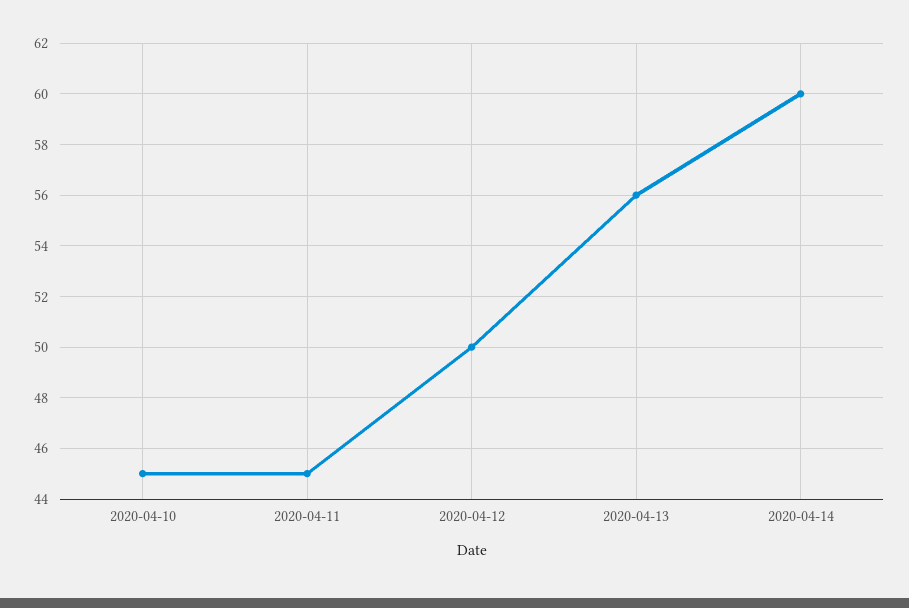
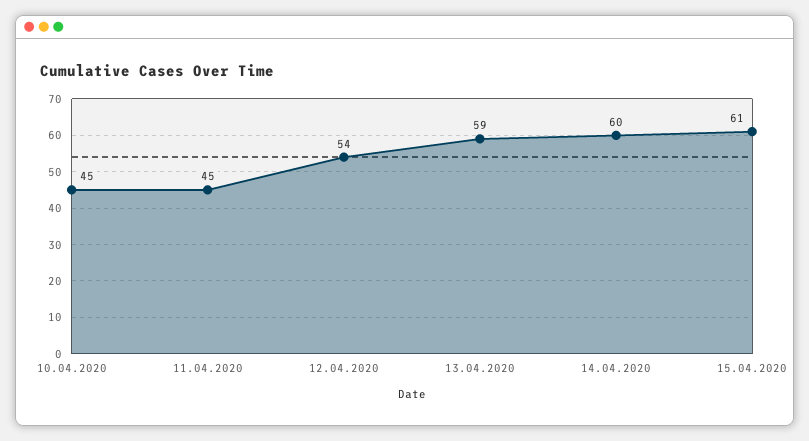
2020-04-12: 50 -> 54
2020-04-13: 56 -> 59
15.04.2020: none -> 61

